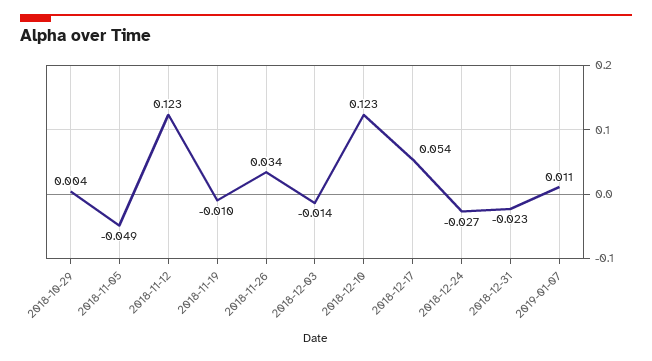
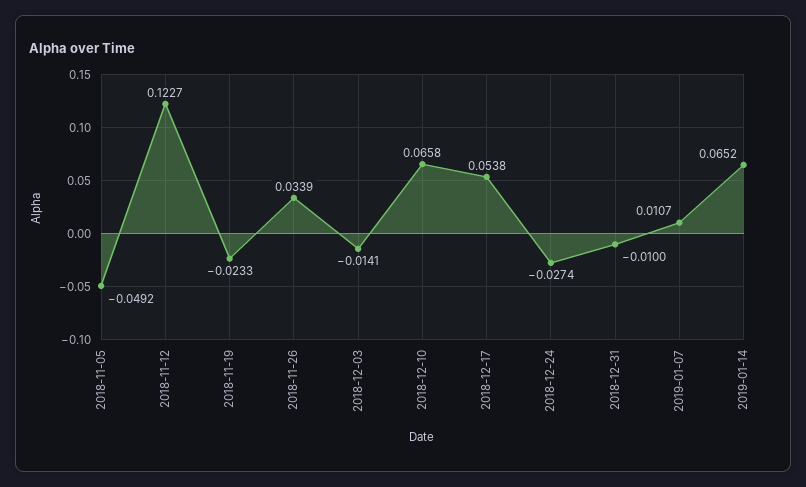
2018-10-29: 0.004 -> none
2018-11-19: -0.01 -> -0.0233
2018-12-10: 0.123 -> 0.0658
2018-12-31: -0.023 -> -0.01
2019-01-14: none -> 0.0652

